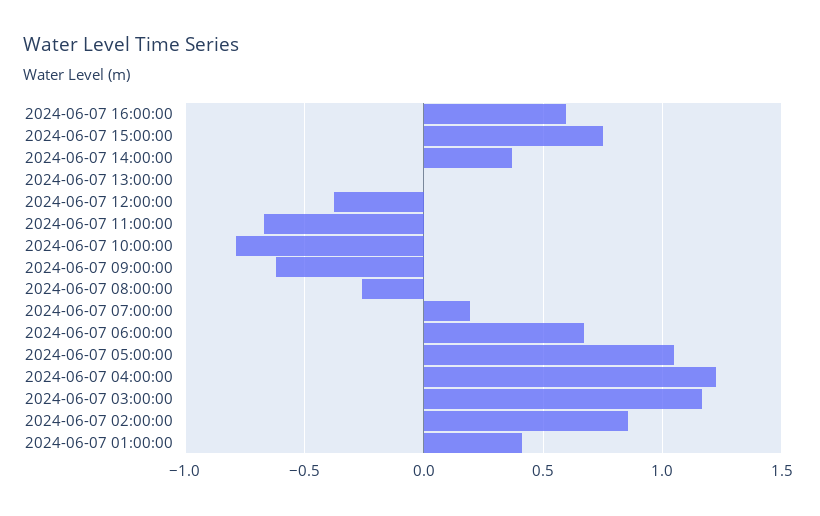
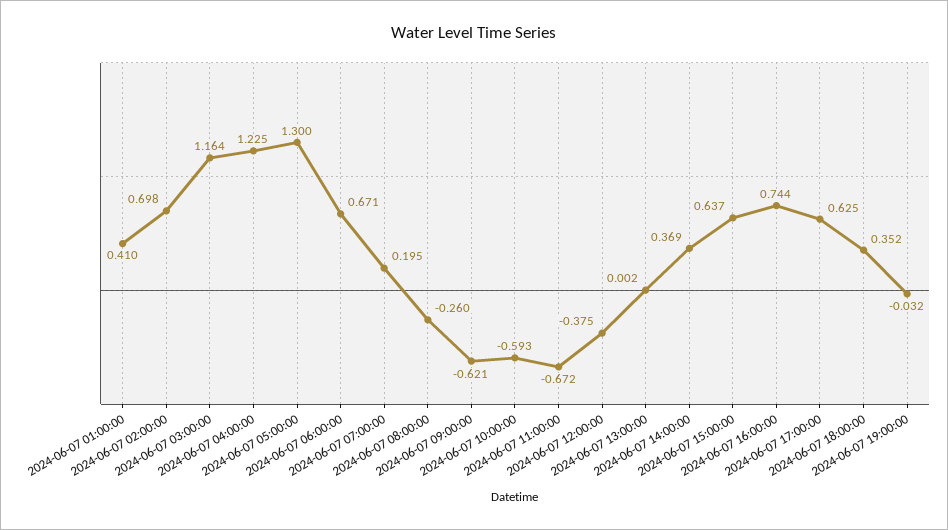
2024-06-07 16:00:00: 0.6 -> 0.744
2024-06-07 15:00:00: 0.75 -> 0.637
2024-06-07 10:00:00: -0.8 -> -0.593
2024-06-07 05:00:00: 1.05 -> 1.3
2024-06-07 02:00:00: 0.85 -> 0.698
2024-06-07 17:00:00: none -> 0.625
2024-06-07 18:00:00: none -> 0.352
2024-06-07 19:00:00: none -> -0.032

